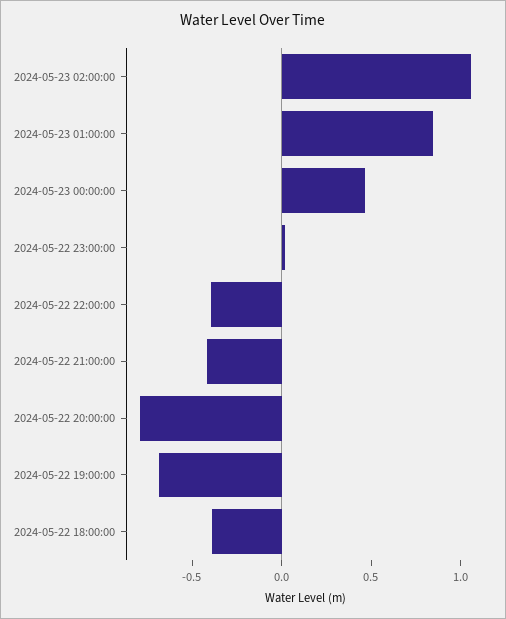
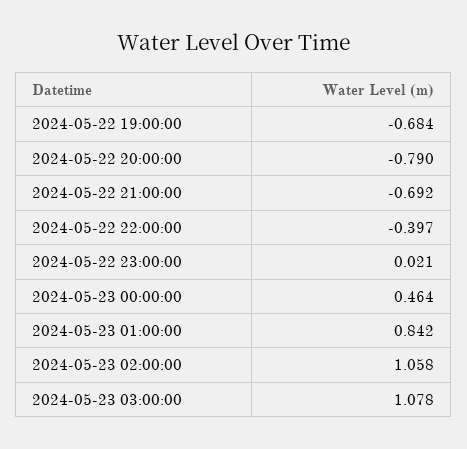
2024-05-22 21:00:00: -0.4 -> -0.692
2024-05-22 18:00:00: -0.4 -> none
2024-05-23 03:00:00: none -> 1.078

